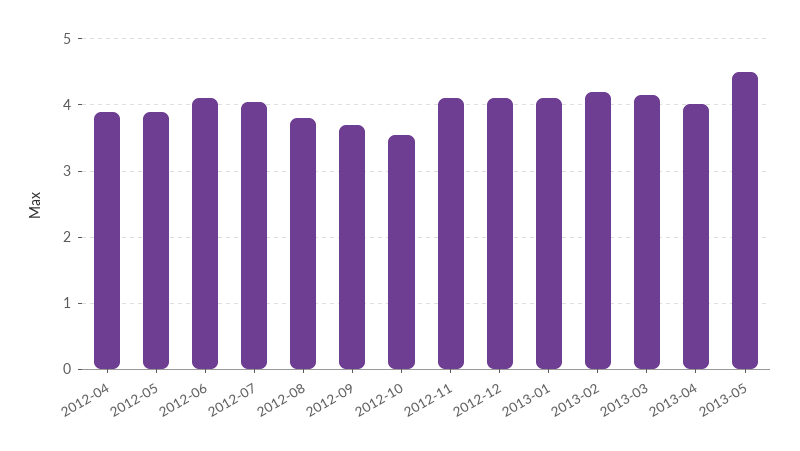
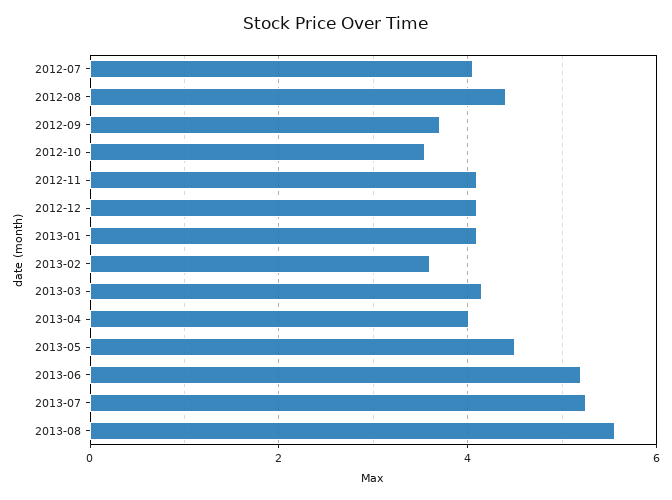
2012-04: 3.9 -> none
2012-05: 3.9 -> none
2012-06: 4.1 -> none
2012-08: 3.8 -> 4.4
2013-02: 4.2 -> 3.6
2013-06: none -> 5.2
2013-07: none -> 5.2
2013-08: none -> 5.6

